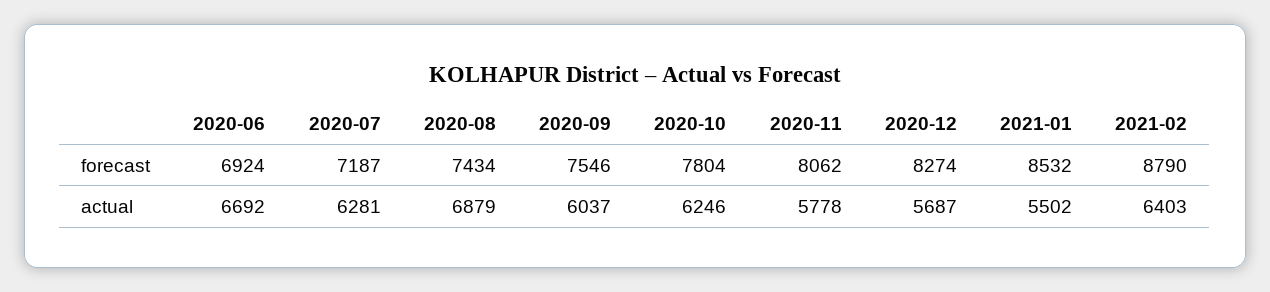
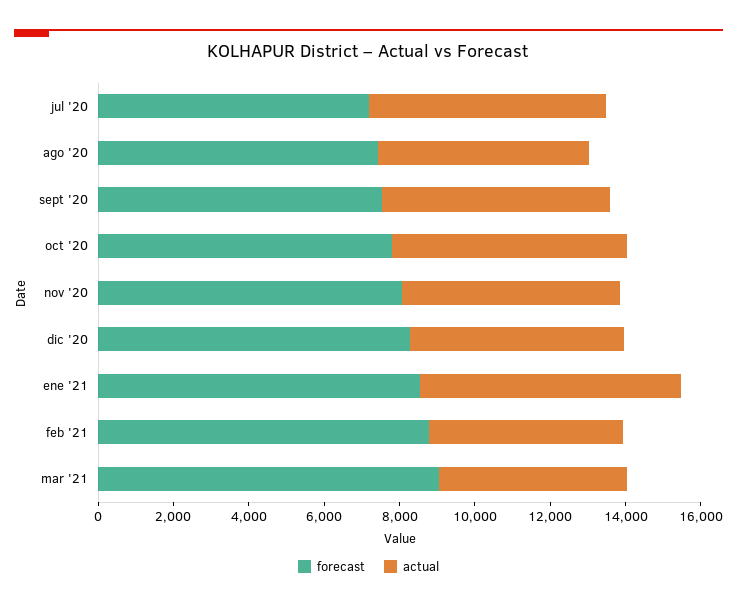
forecast, 2020-06: 6924 -> none
actual, 2020-06: 6692 -> none
actual, 2020-08: 6879 -> 5500
actual, 2021-01: 5502 -> 7000
actual, 2021-02: 6403 -> 5000
forecast, mar '21: none -> 9000
actual, mar '21: none -> 5000

